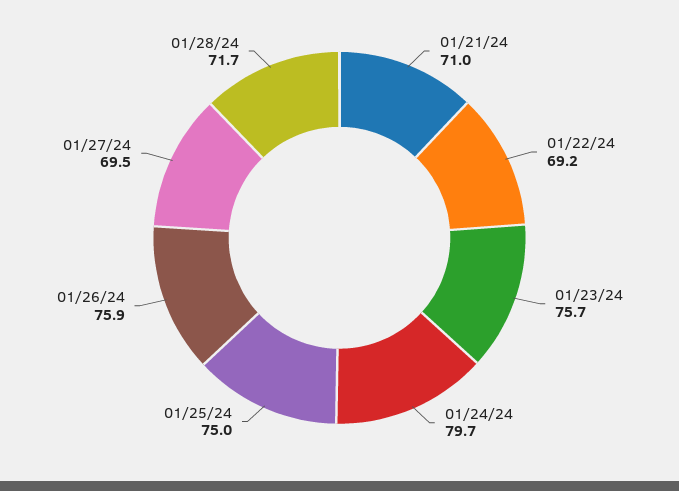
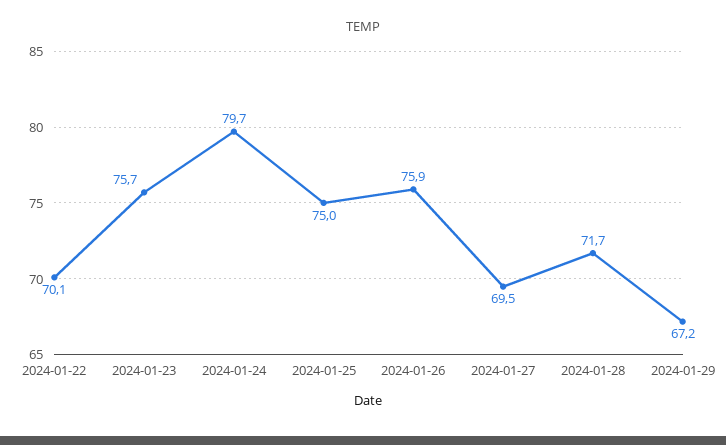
01/21/24: 71 -> none
01/22/24: 69.2 -> 70.1
2024-01-29: none -> 67.2

